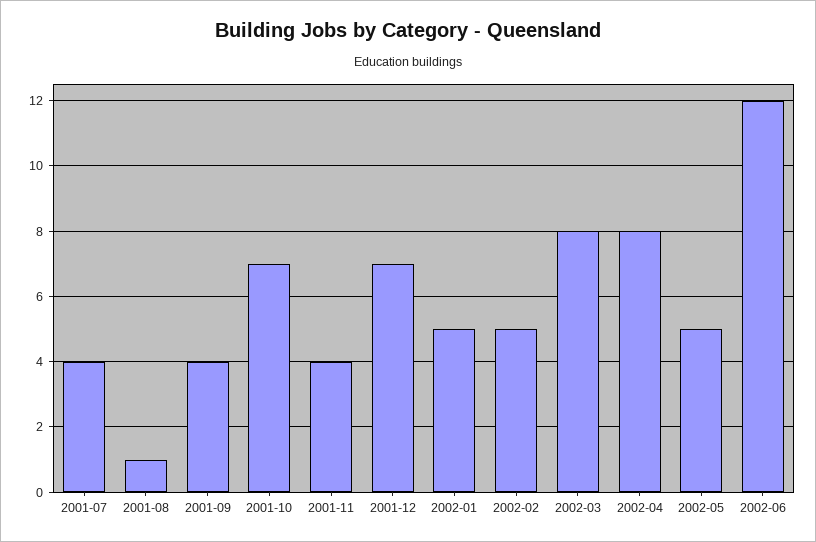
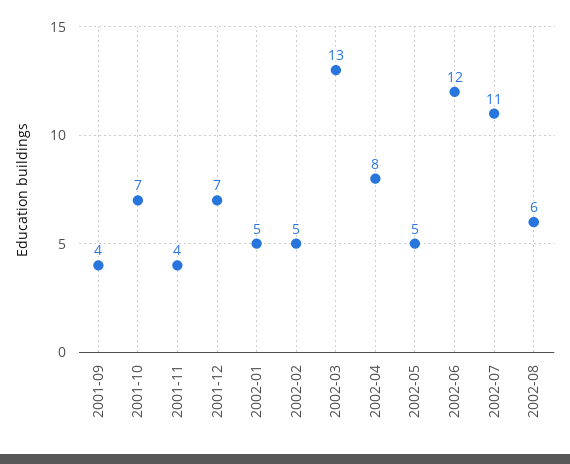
2001-07: 4 -> none
2001-08: 1 -> none
2002-03: 8 -> 13
2002-07: none -> 11
2002-08: none -> 6

